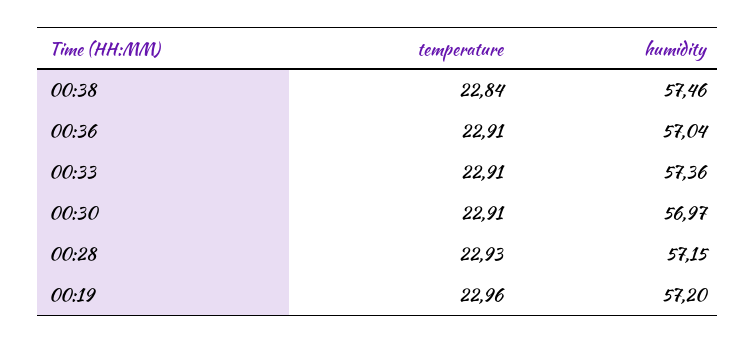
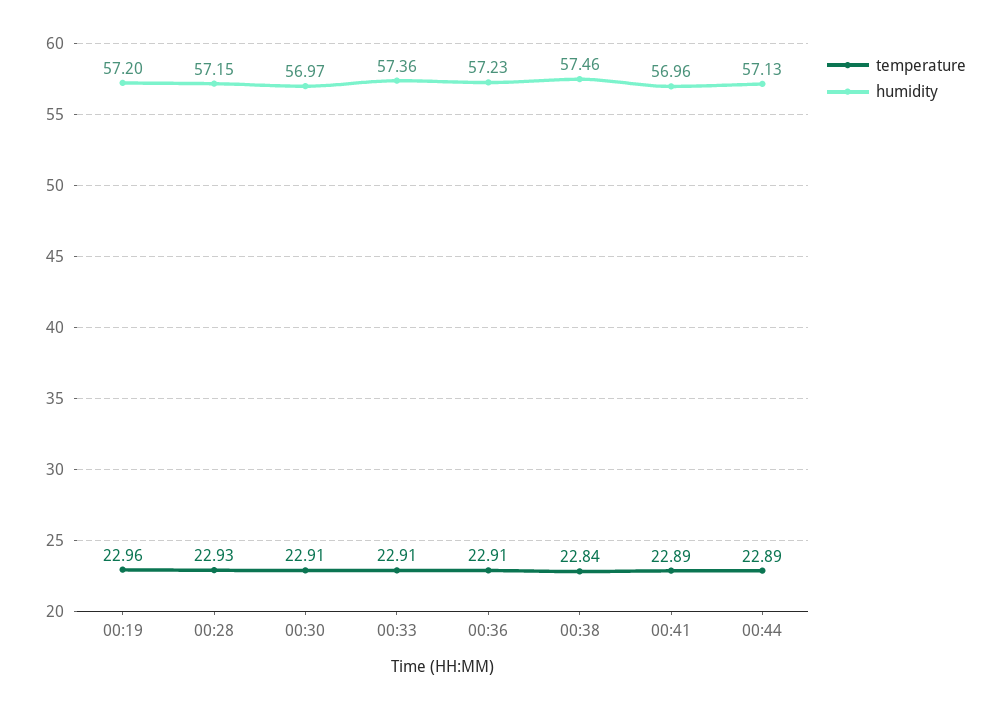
humidity, 00:36: 57.04 -> 57.23
temperature, 00:41: none -> 22.89
humidity, 00:41: none -> 56.96
temperature, 00:44: none -> 22.89
humidity, 00:44: none -> 57.13

